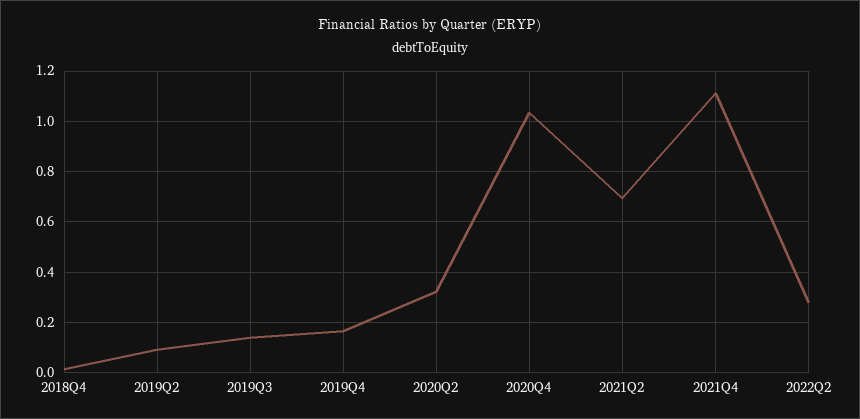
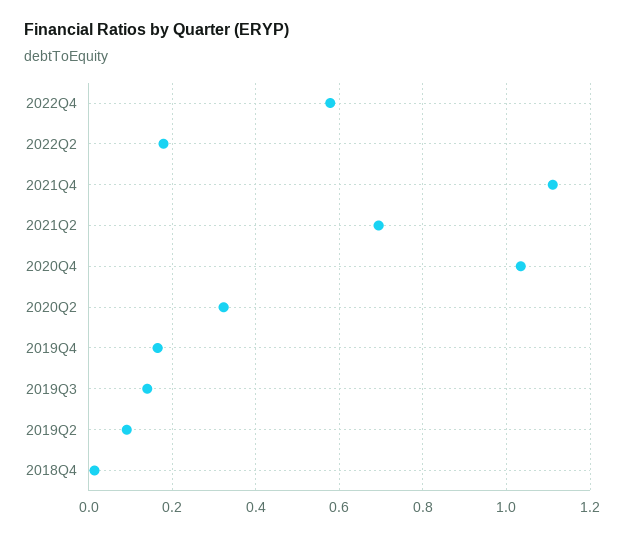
2022Q2: 0.275 -> 0.18
2022Q4: none -> 0.58

